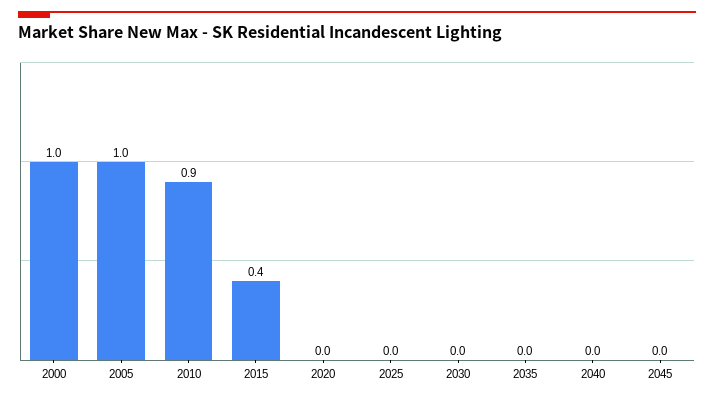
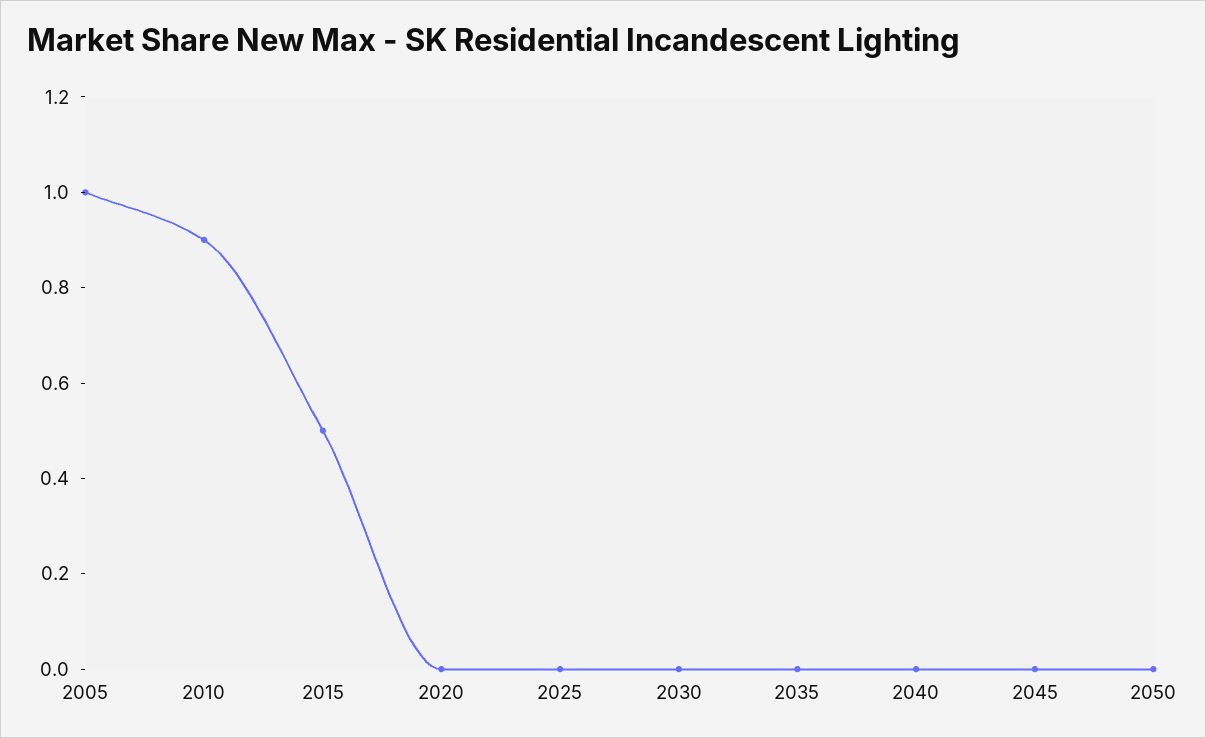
2000: 1 -> none
2015: 0.4 -> 0.5
2050: none -> 0

